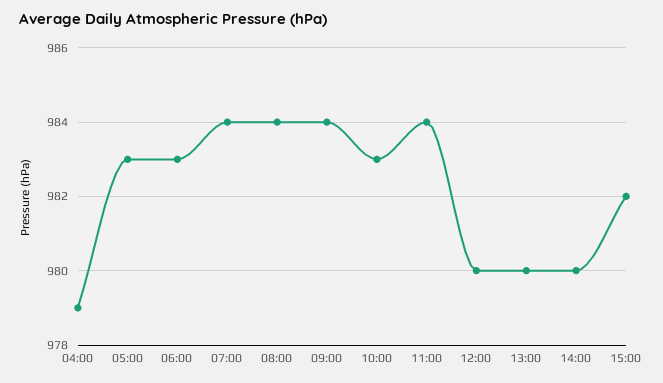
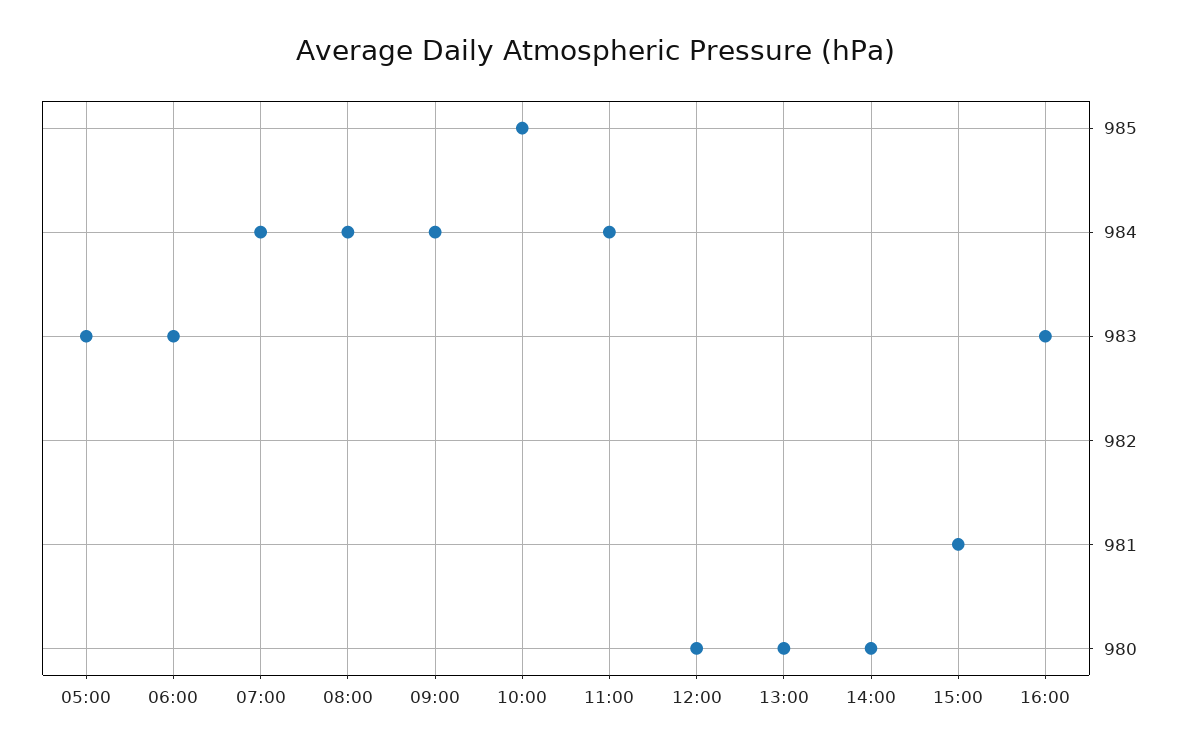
04:00: 979 -> none
10:00: 983 -> 985
15:00: 982 -> 981
16:00: none -> 983

